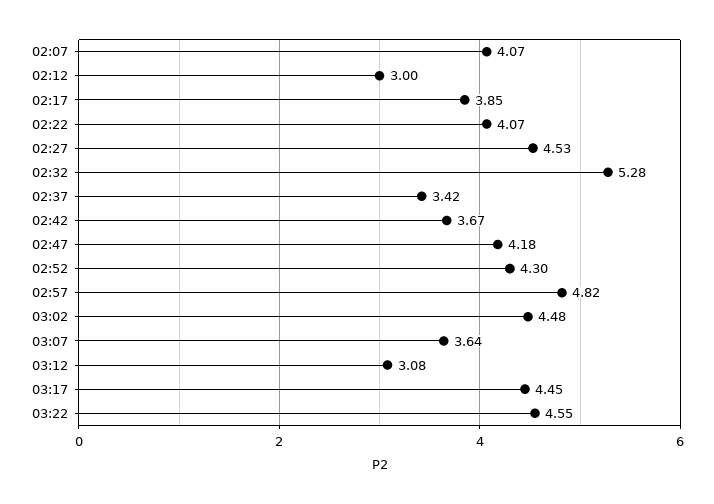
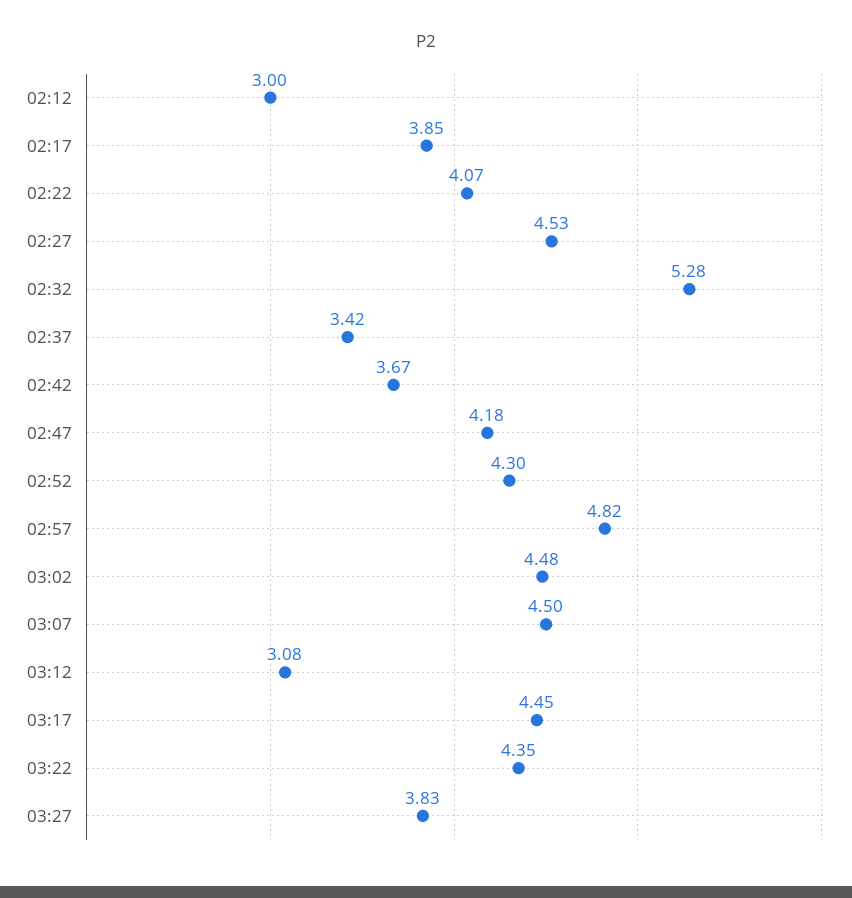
02:07: 4.07 -> none
03:07: 3.64 -> 4.5
03:22: 4.55 -> 4.35
03:27: none -> 3.83

